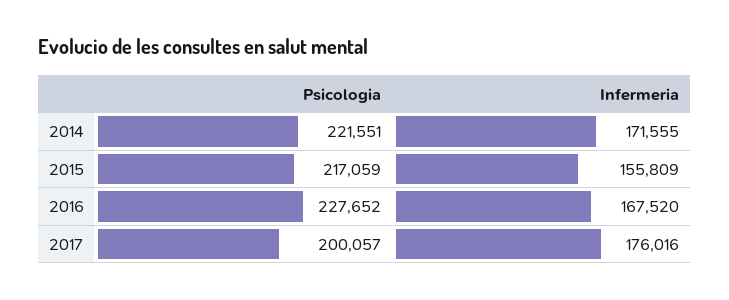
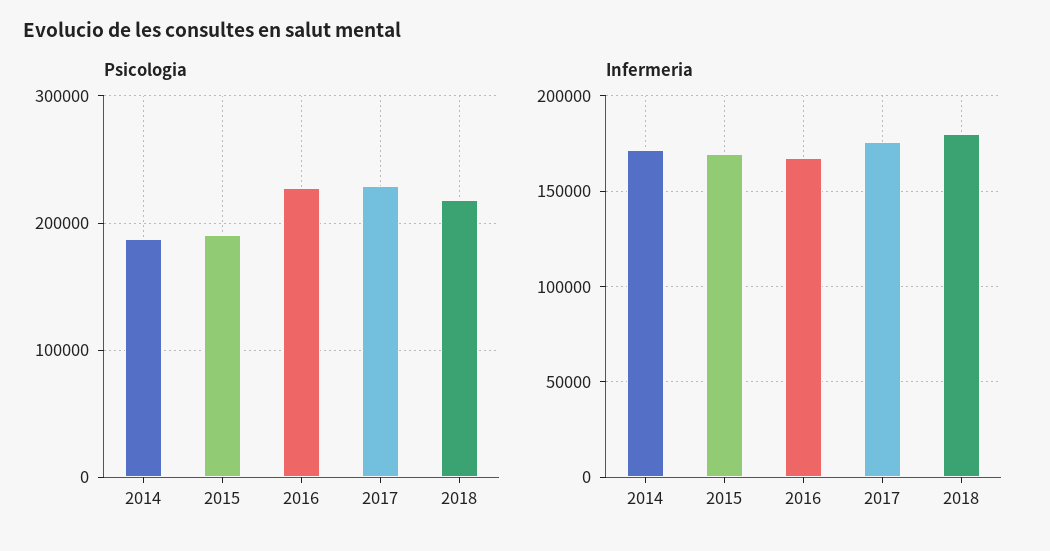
Psicologia, 2014: 221551 -> 190000
Psicologia, 2015: 217059 -> 190000
Infermeria, 2015: 155809 -> 170000
Psicologia, 2017: 200057 -> 230000
Psicologia, 2018: none -> 220000
Infermeria, 2018: none -> 180000

